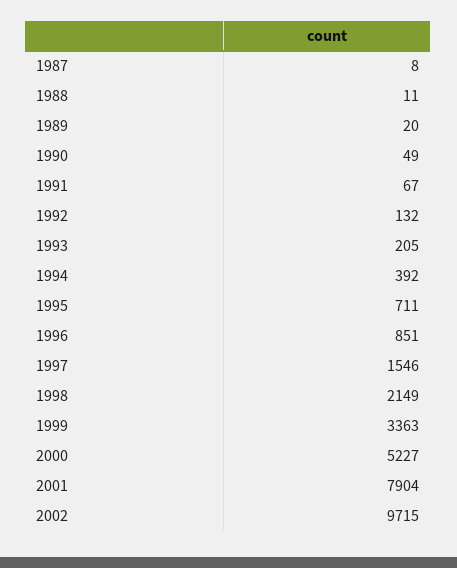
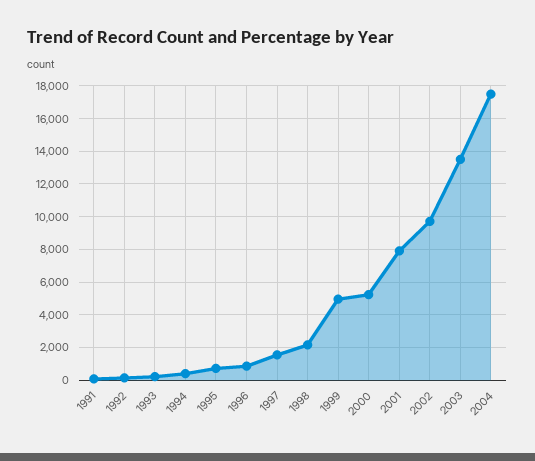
1987: 8 -> none
1988: 11 -> none
1989: 20 -> none
1990: 49 -> none
1999: 3363 -> 5000
2003: none -> 13500
2004: none -> 17500

